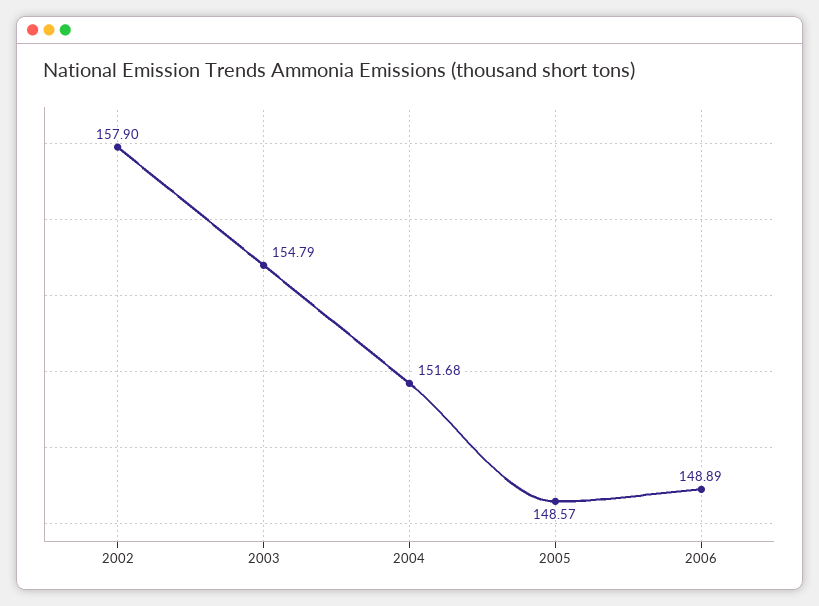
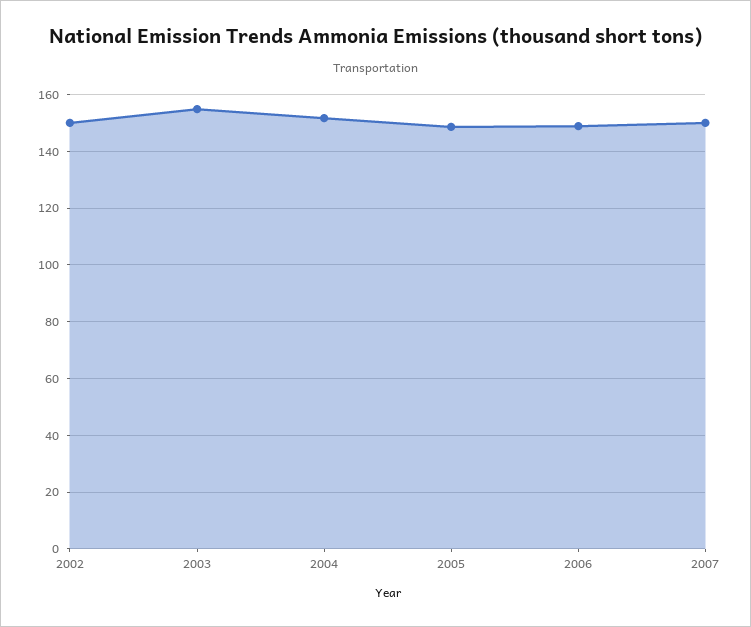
2002: 157.9 -> 150
2007: none -> 150

